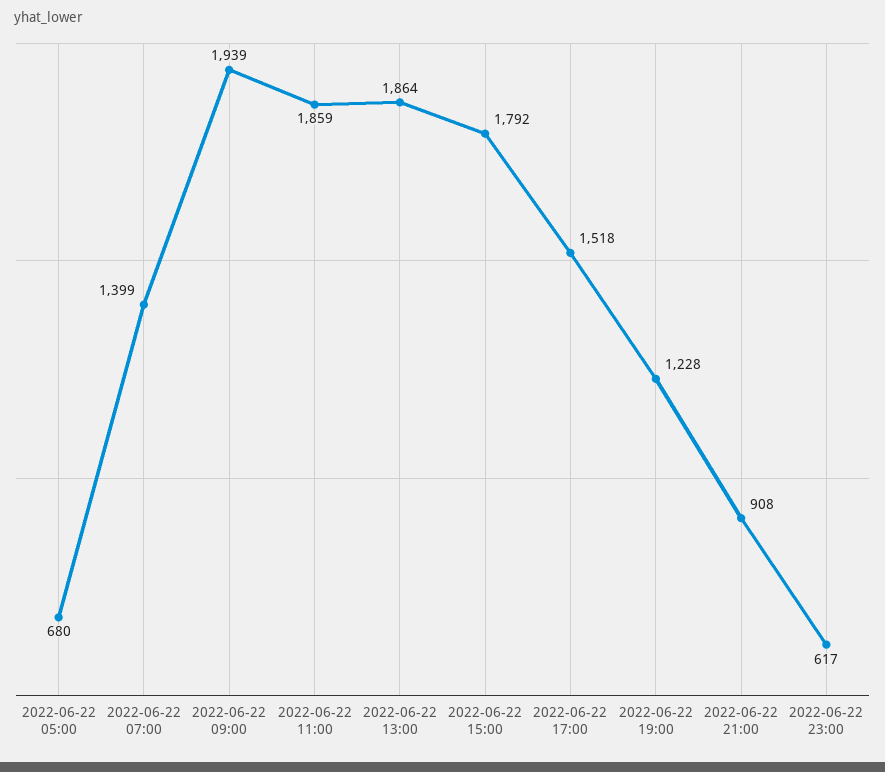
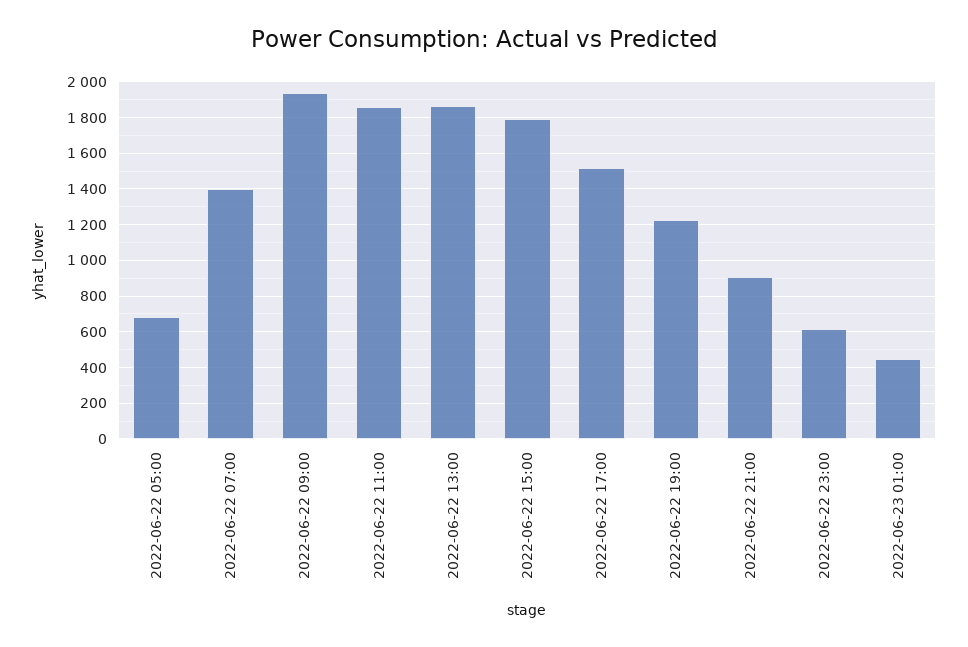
2022-06-23 01:00: none -> 450

